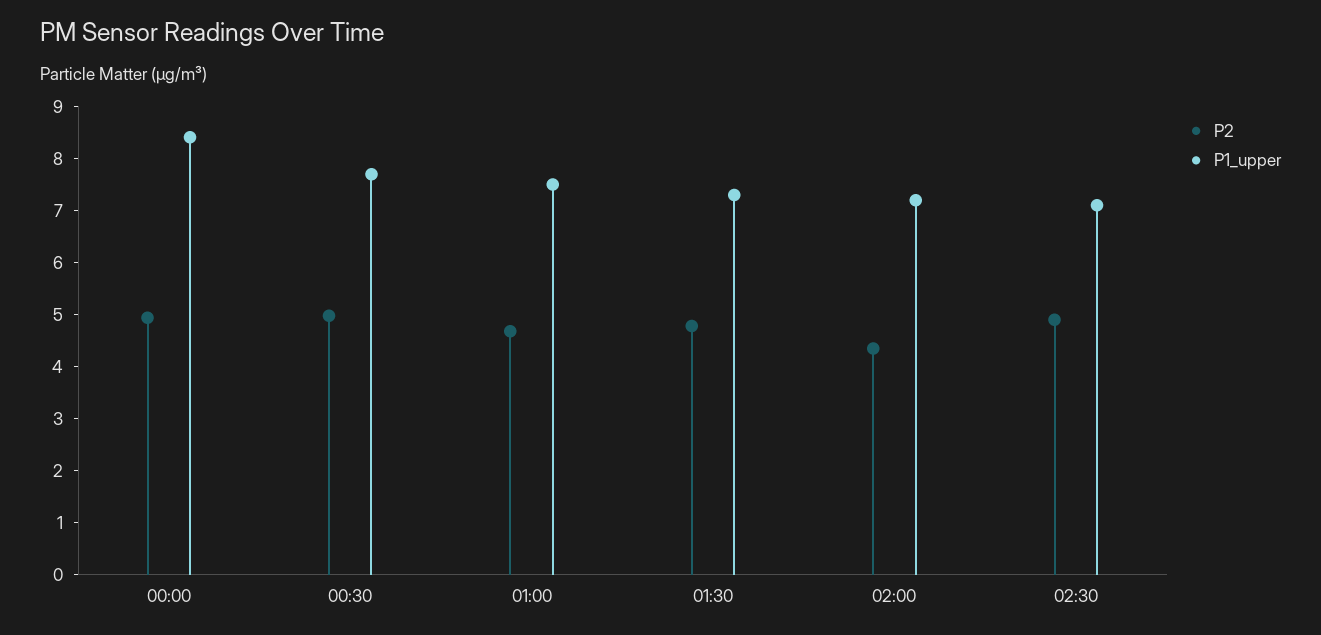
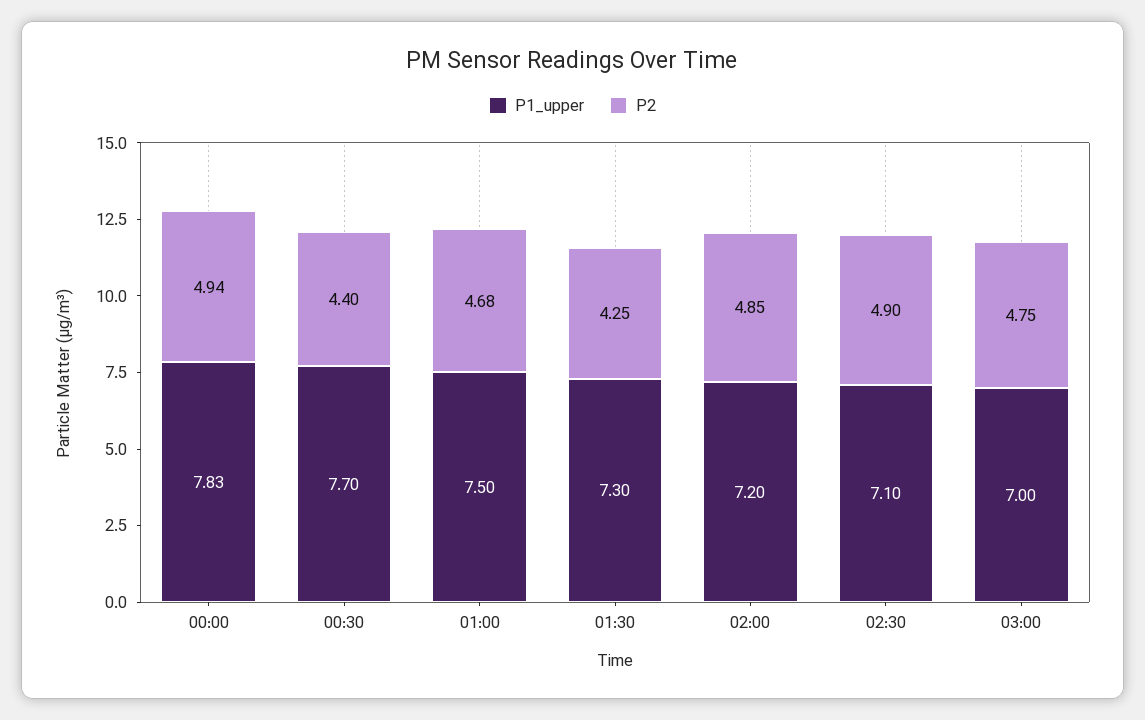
P1_upper, 00:00: 8.4 -> 7.83
P2, 00:30: 5 -> 4.4
P2, 01:30: 4.8 -> 4.25
P2, 02:00: 4.4 -> 4.85
P1_upper, 03:00: none -> 7
P2, 03:00: none -> 4.75

